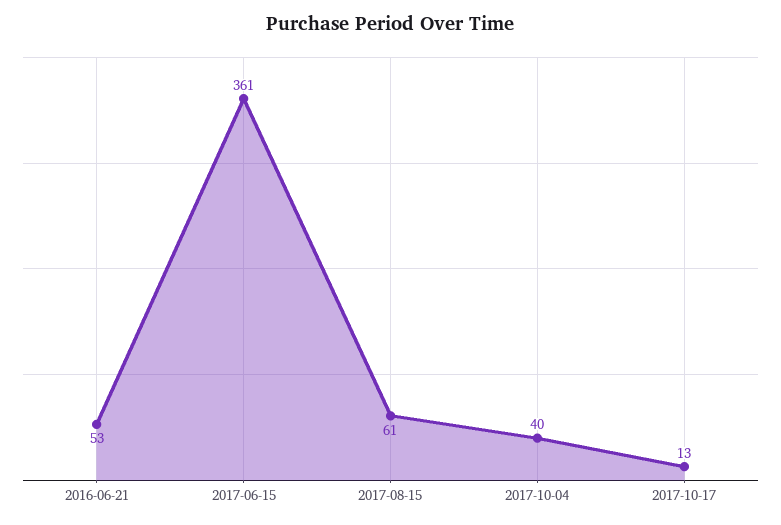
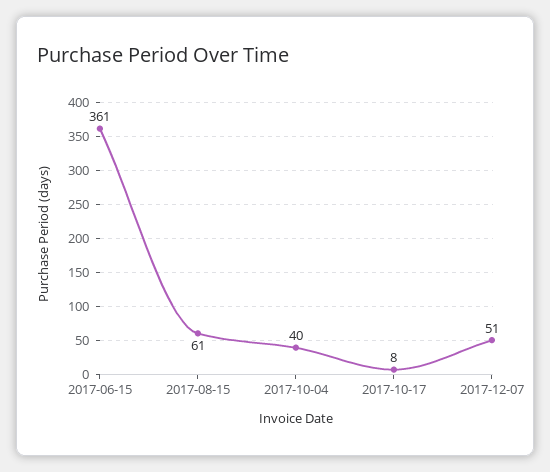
2016-06-21: 53 -> none
2017-10-17: 13 -> 8
2017-12-07: none -> 51

